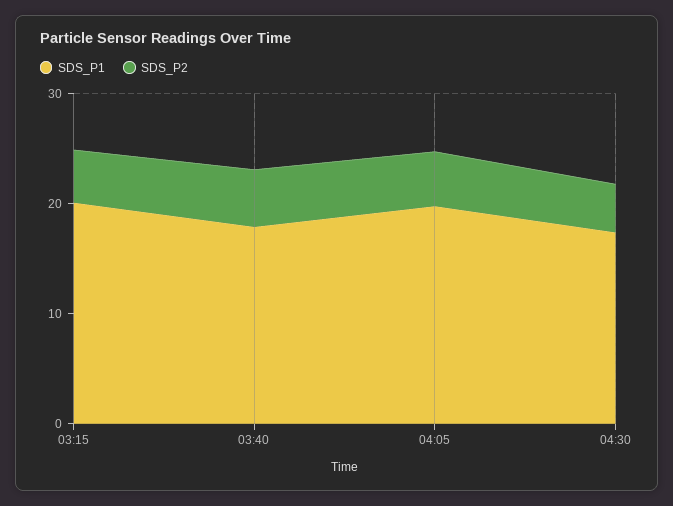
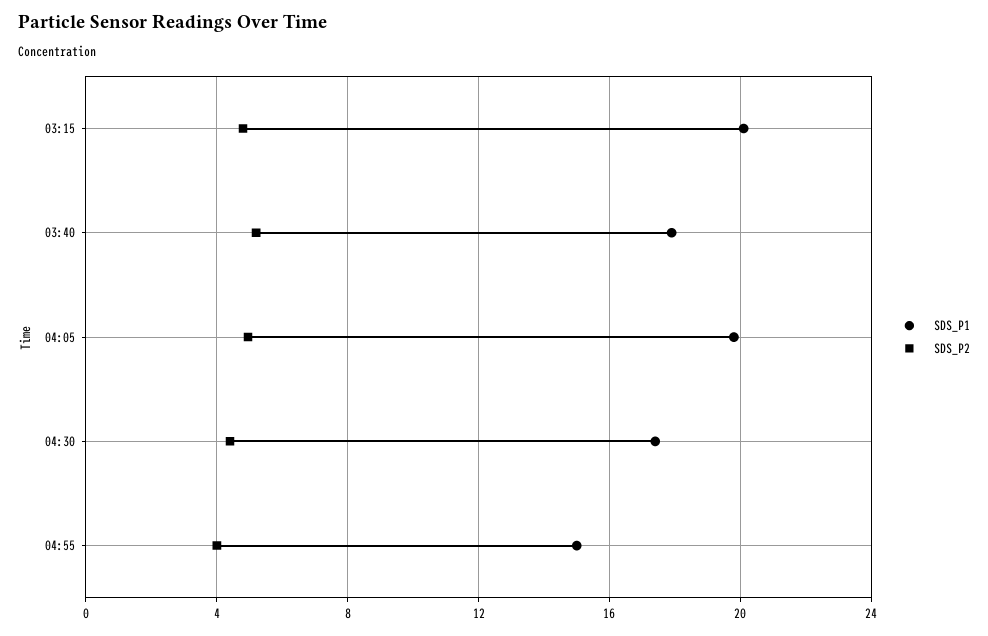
SDS_P1, 04:55: none -> 15
SDS_P2, 04:55: none -> 4

